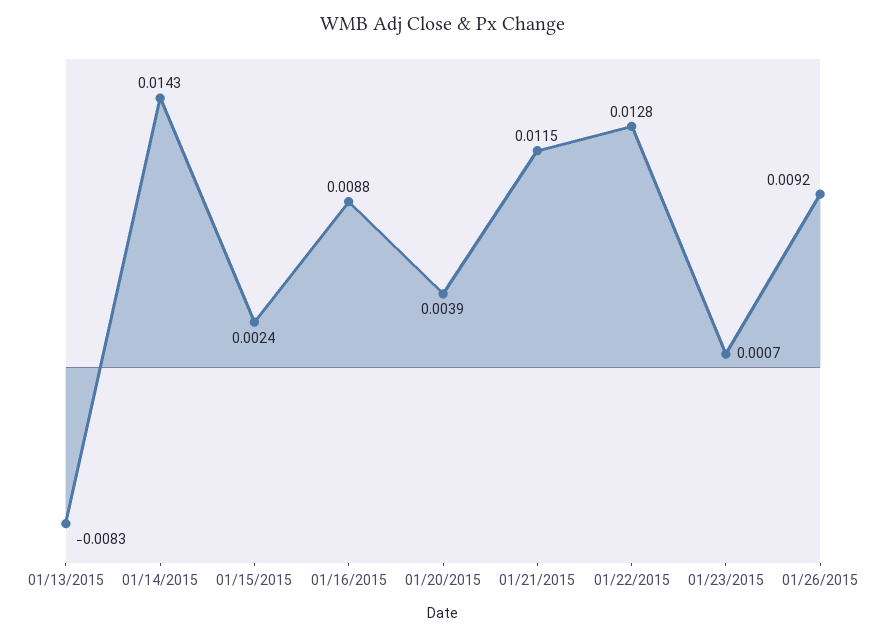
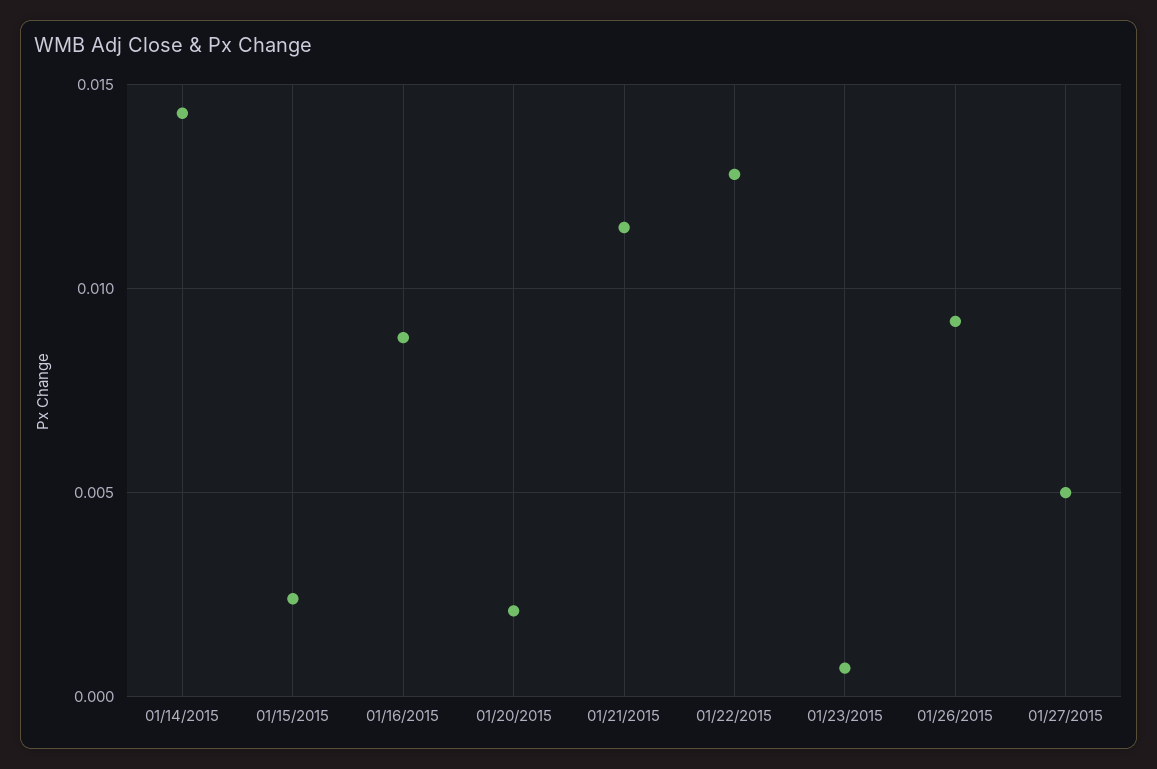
01/13/2015: -0.0083 -> none
01/20/2015: 0.0039 -> 0.002
01/27/2015: none -> 0.005

